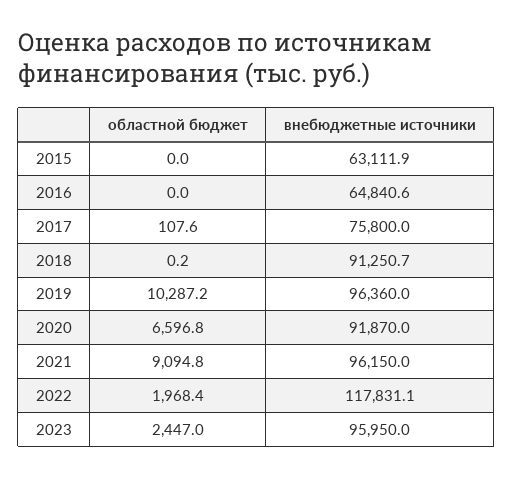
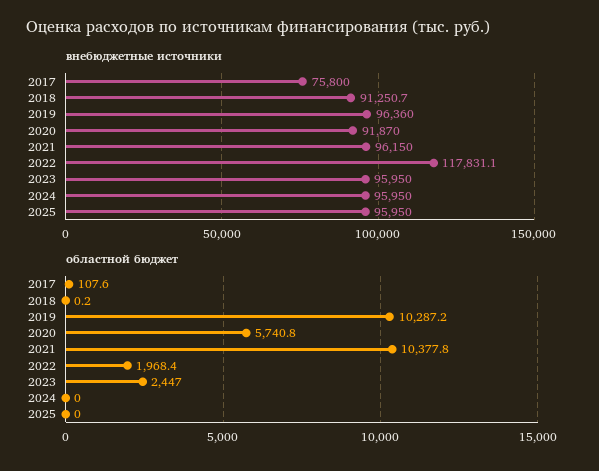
областной бюджет, 2015: 0 -> none
внебюджетные источники, 2015: 63111.9 -> none
областной бюджет, 2016: 0 -> none
внебюджетные источники, 2016: 64840.6 -> none
областной бюджет, 2020: 6596.8 -> 5740.8
областной бюджет, 2021: 9094.8 -> 10377.8
внебюджетные источники, 2024: none -> 95950
внебюджетные источники, 2025: none -> 95950
областной бюджет, 2024: none -> 0
областной бюджет, 2025: none -> 0

